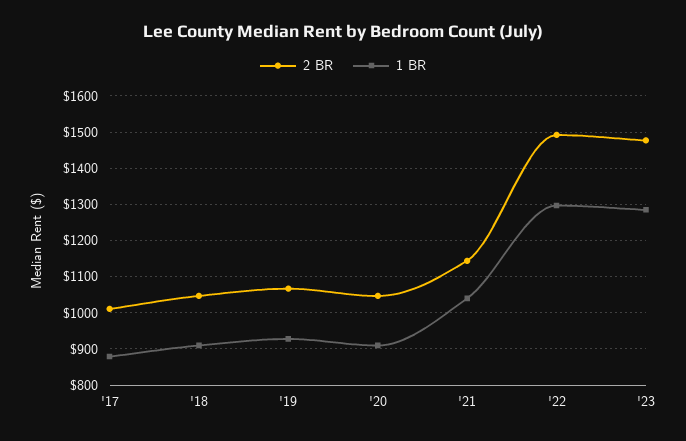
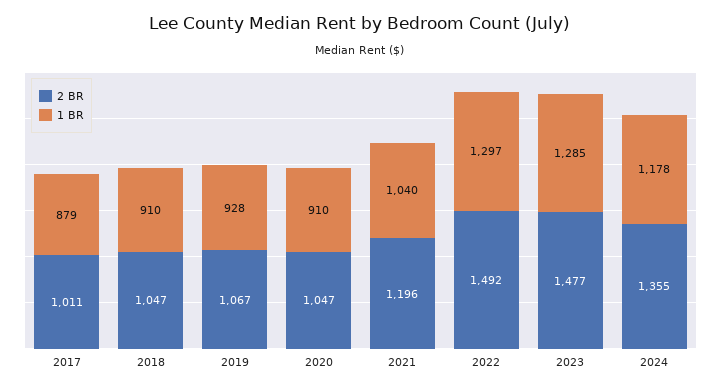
2 BR, '21: 1140 -> 1196
2 BR, 2024: none -> 1355
1 BR, 2024: none -> 1178

